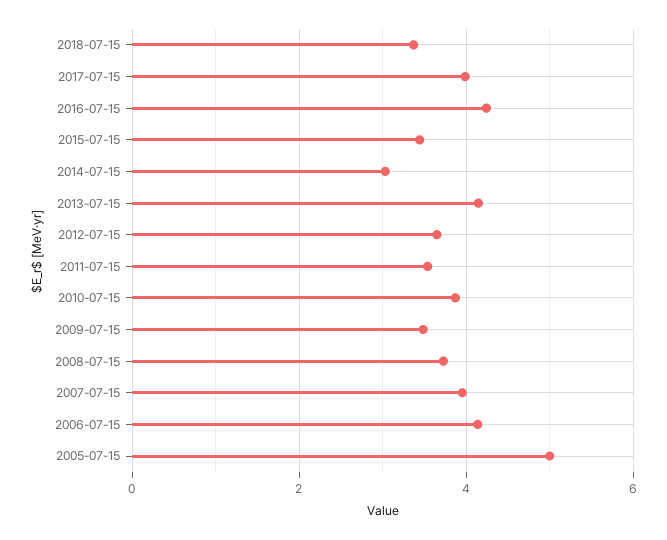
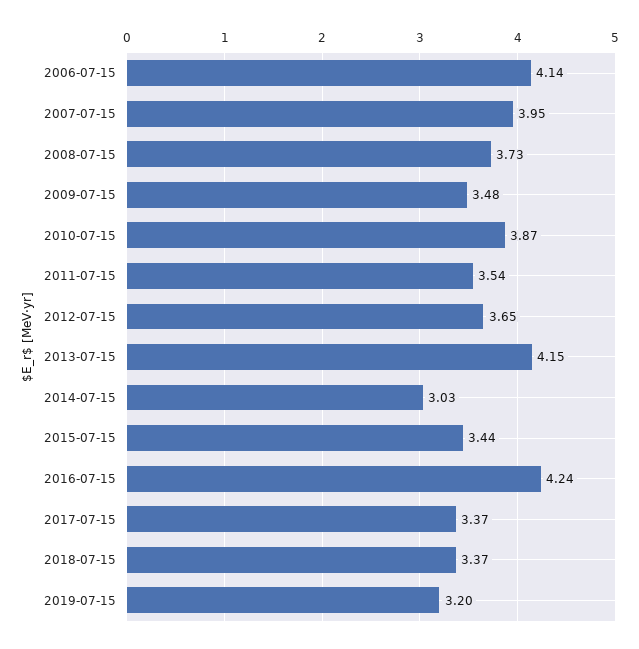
2017-07-15: 4 -> 3.37
2005-07-15: 5 -> none
2019-07-15: none -> 3.2

